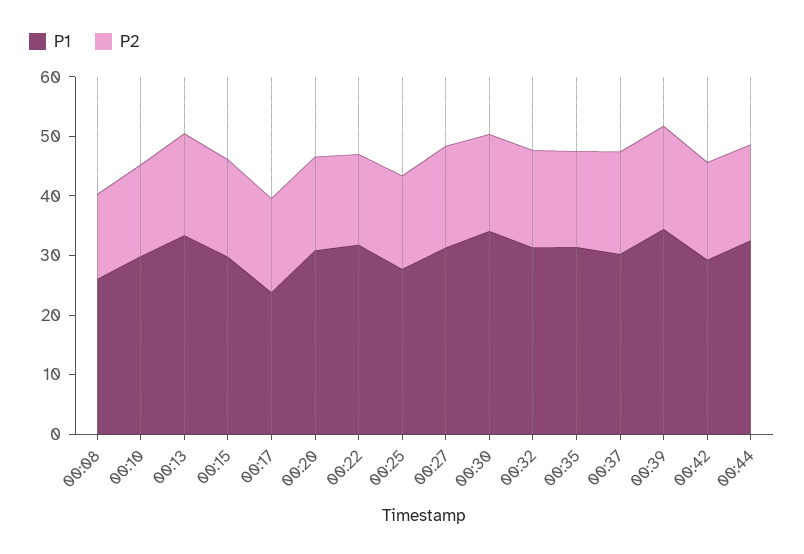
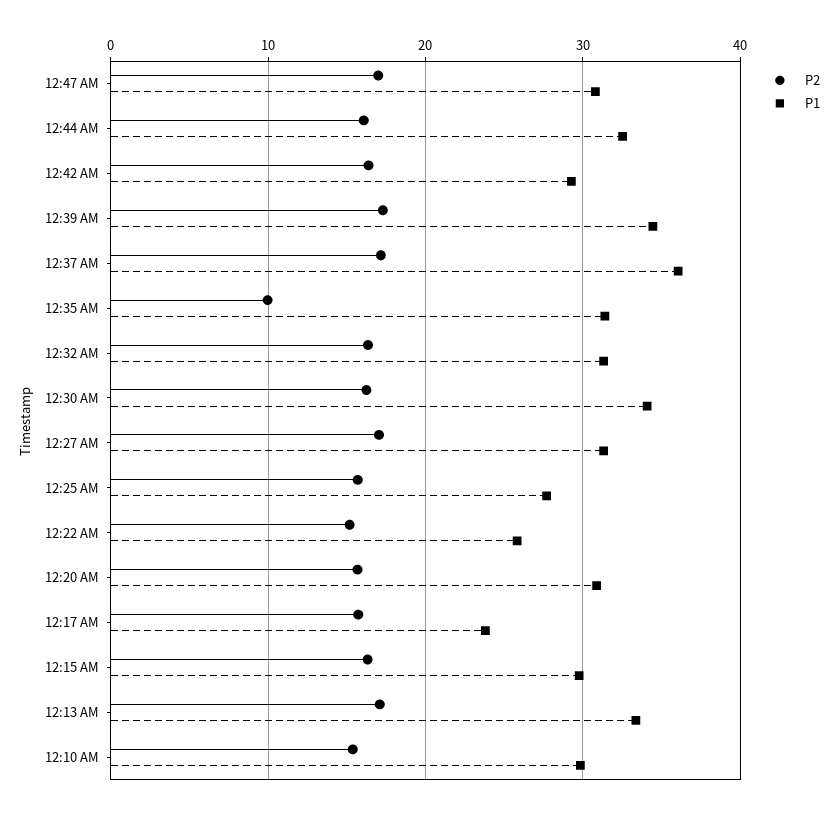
P1, 00:08: 26 -> none
P2, 00:08: 14 -> none
P1, 00:22: 32 -> 26
P2, 00:35: 16 -> 10
P1, 00:37: 30 -> 36
P2, 12:47 AM: none -> 17
P1, 12:47 AM: none -> 31

